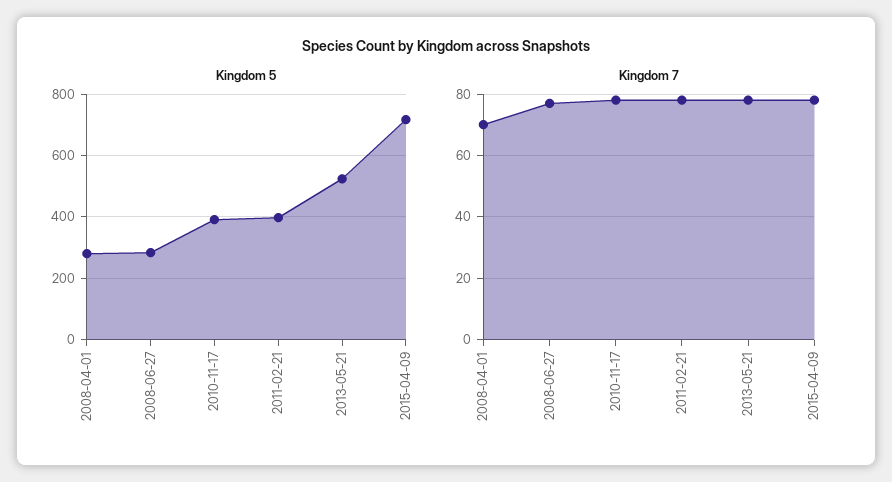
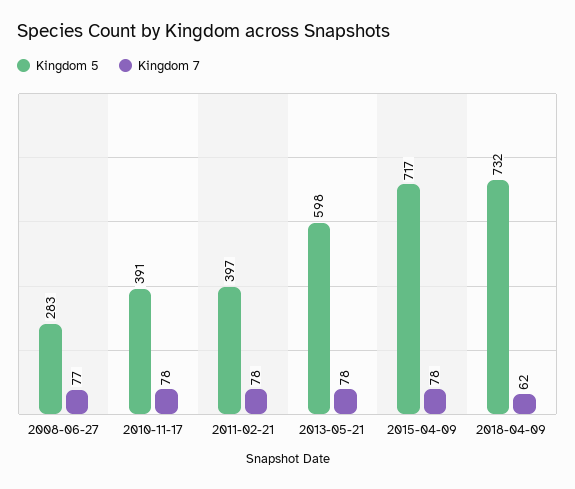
Kingdom 5, 2008-04-01: 280 -> none
Kingdom 5, 2013-05-21: 520 -> 598
Kingdom 7, 2008-04-01: 70 -> none
Kingdom 5, 2018-04-09: none -> 732
Kingdom 7, 2018-04-09: none -> 62

